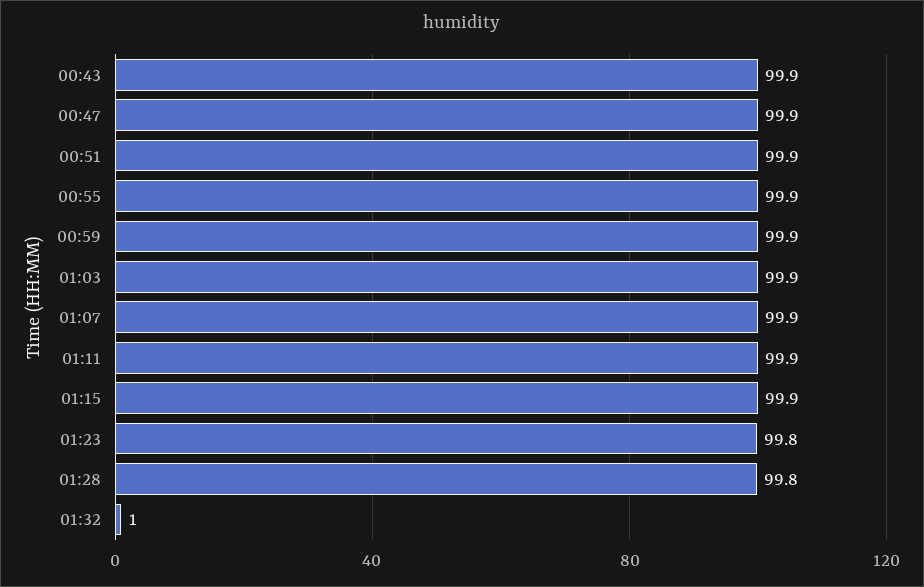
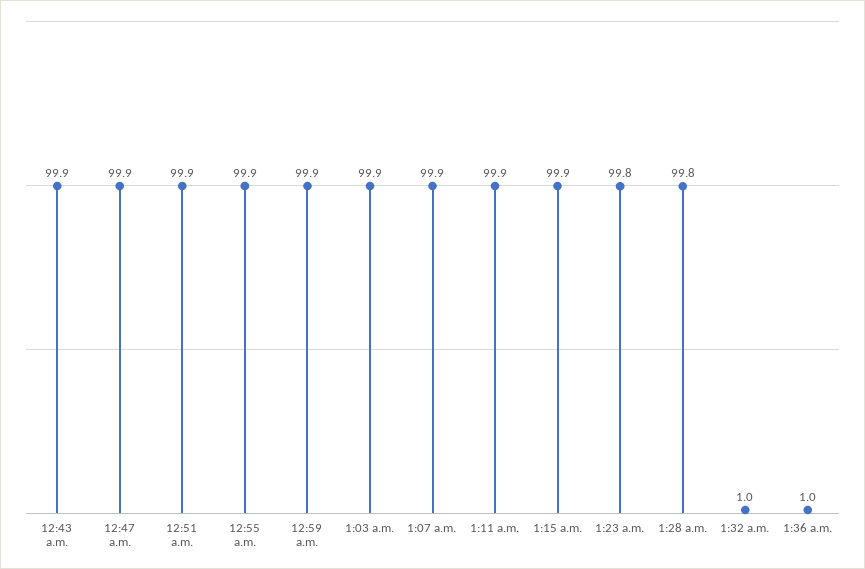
1:36 a.m.: none -> 1

